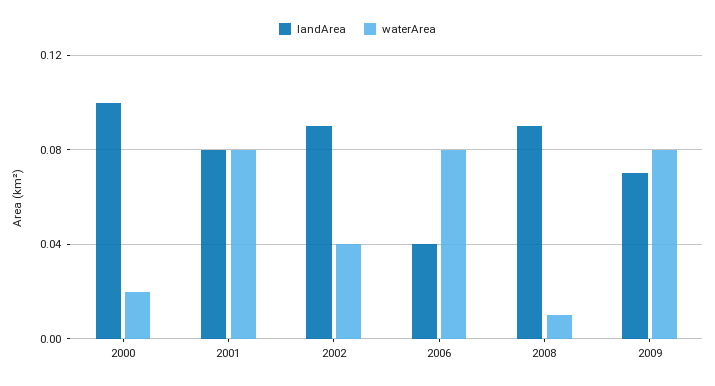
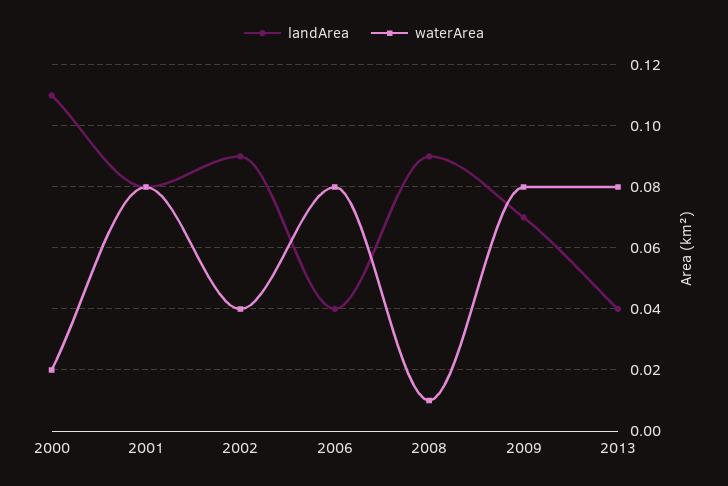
landArea, 2000: 0.1 -> 0.11
landArea, 2013: none -> 0.04
waterArea, 2013: none -> 0.08

